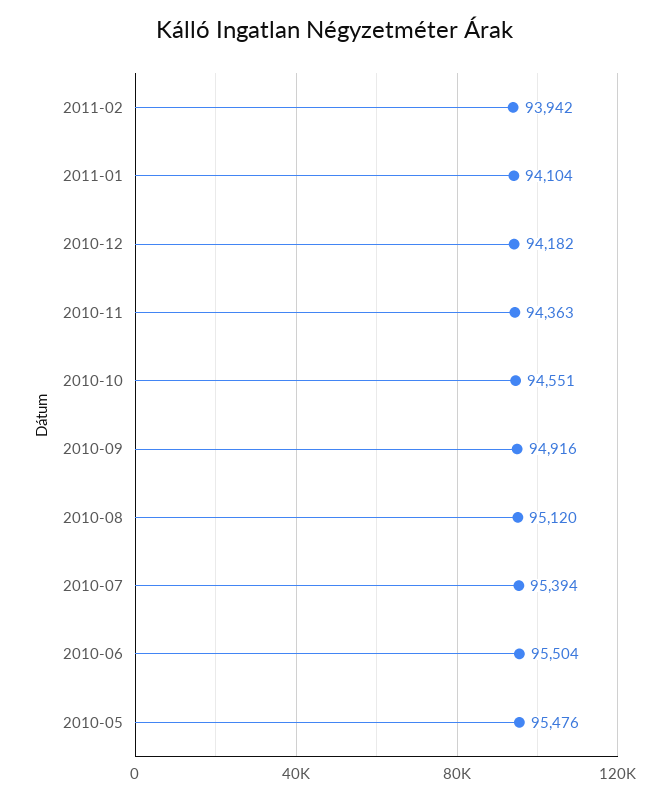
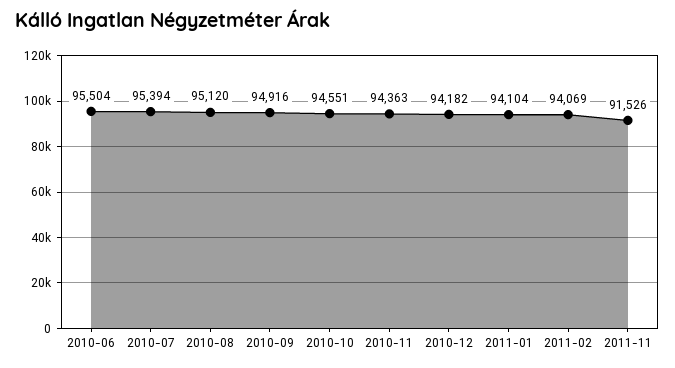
2011-02: 93942 -> 94069
2010-05: 95476 -> none
2011-11: none -> 91526

